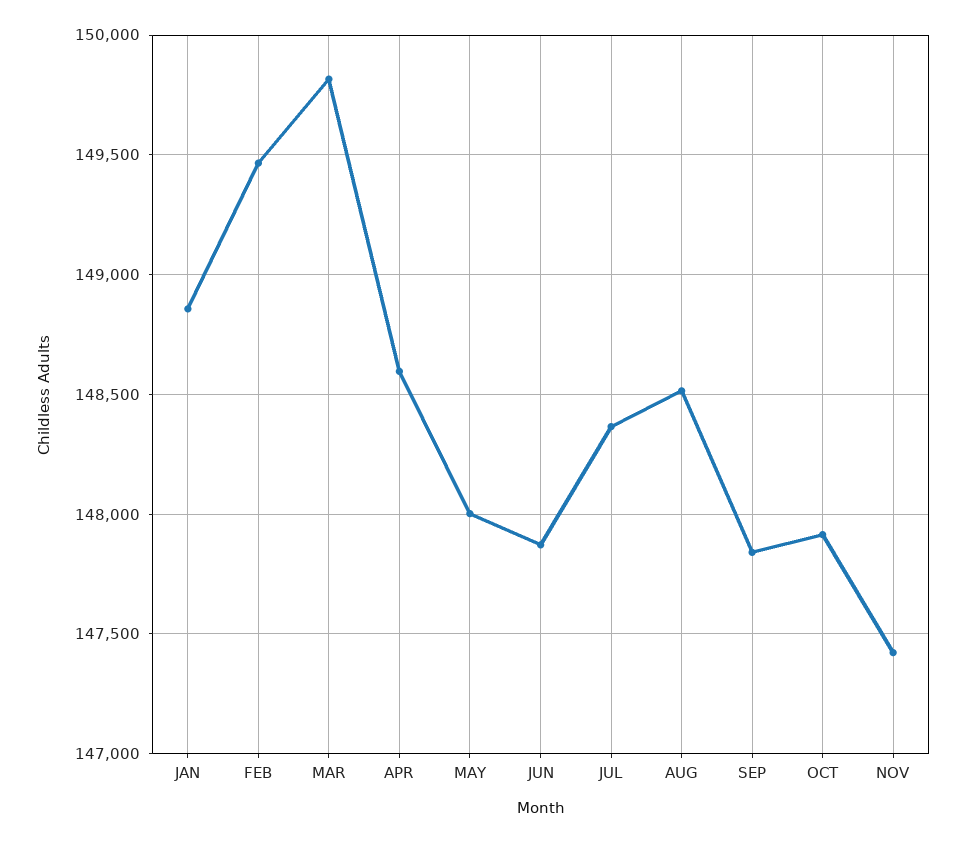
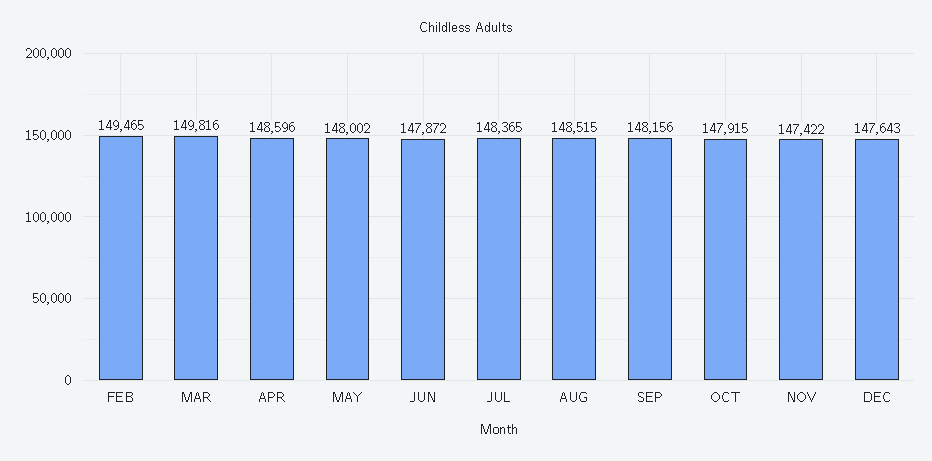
JAN: 148850 -> none
SEP: 147850 -> 148156
DEC: none -> 147643

